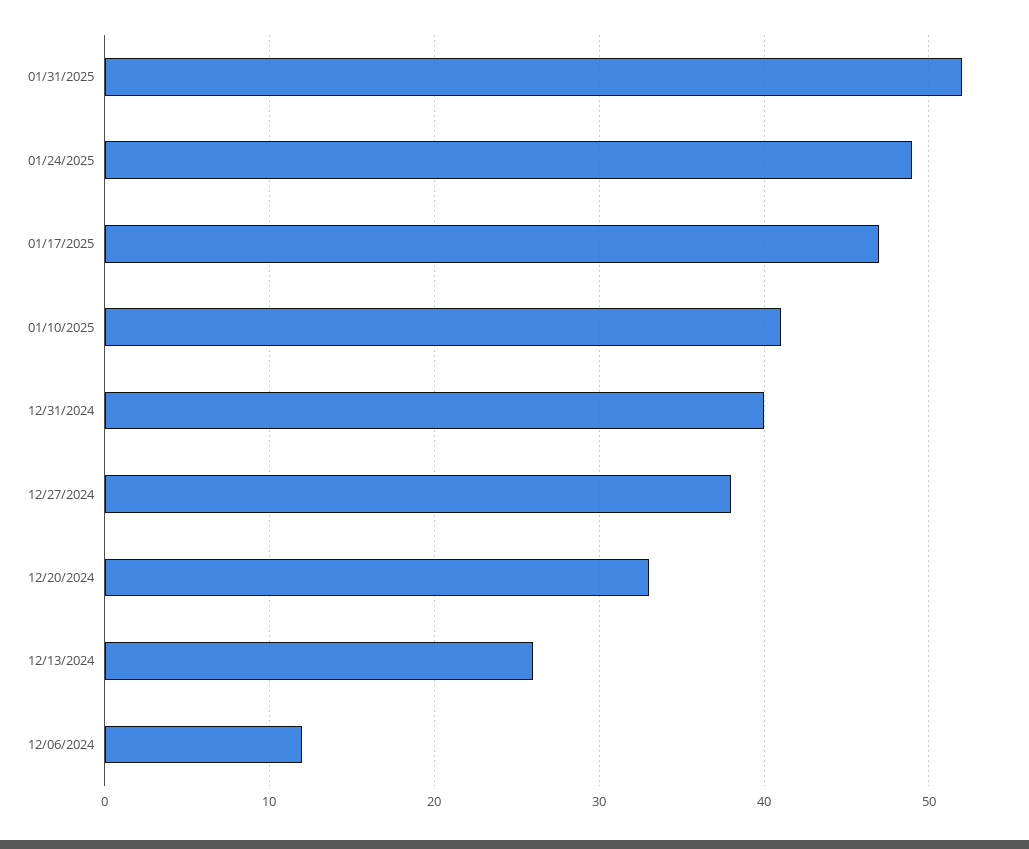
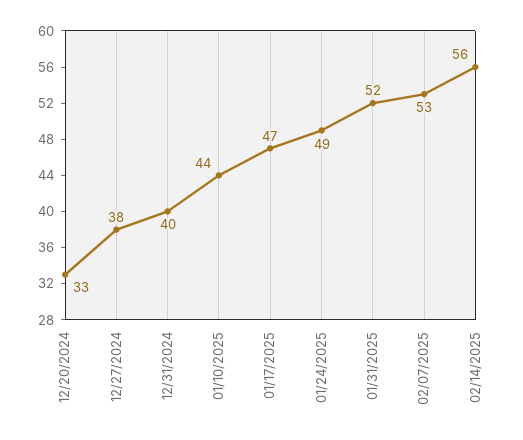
01/10/2025: 41 -> 44
12/13/2024: 26 -> none
12/06/2024: 12 -> none
02/07/2025: none -> 53
02/14/2025: none -> 56

